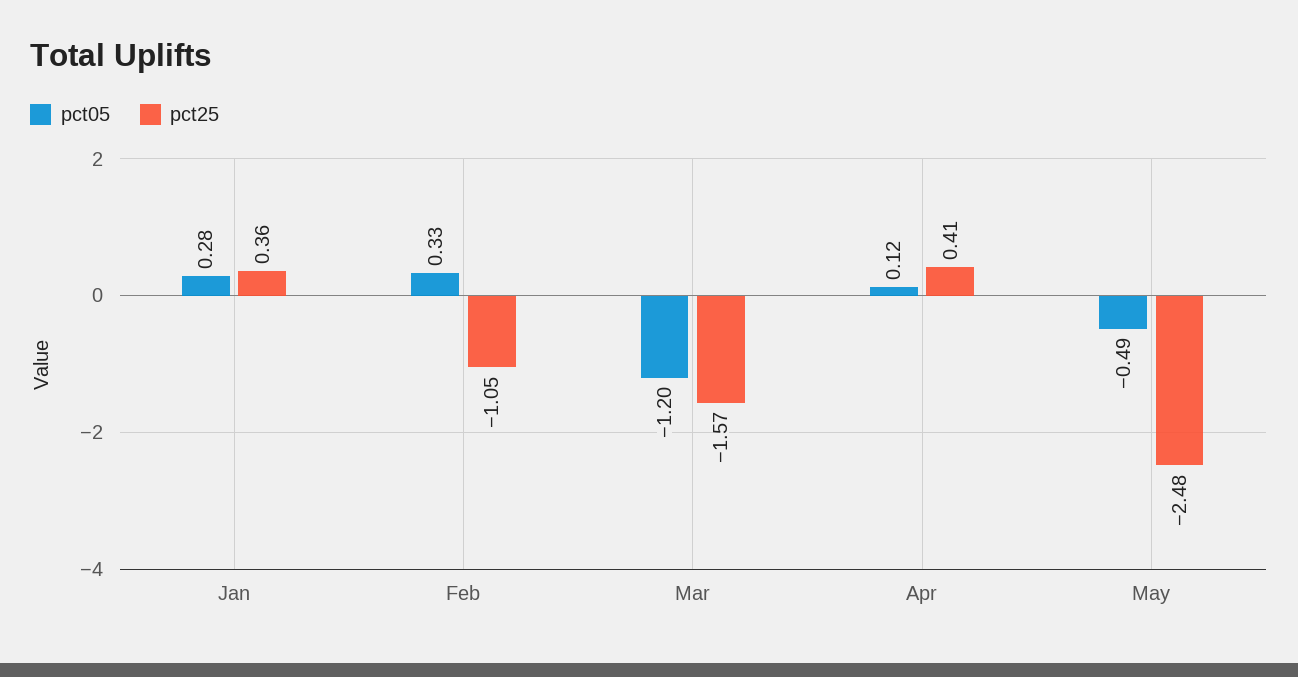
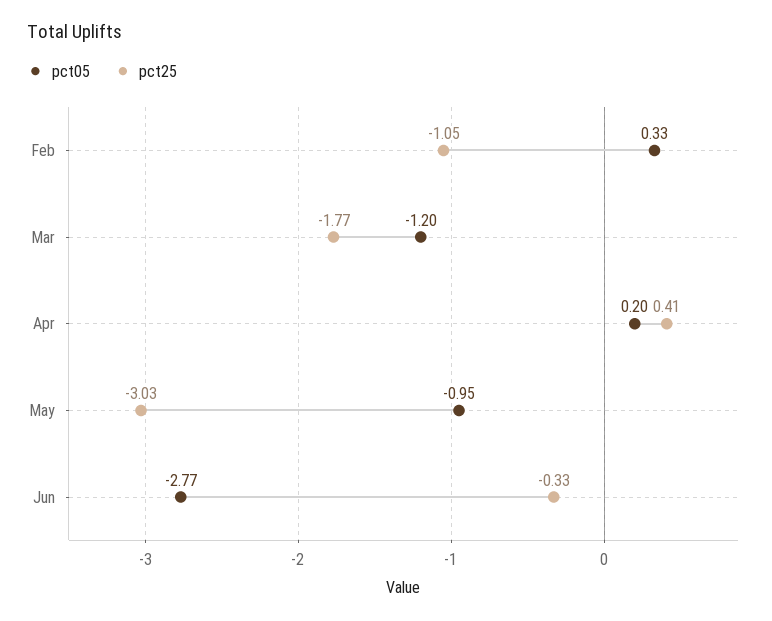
pct05, Jan: 0.28 -> none
pct25, Jan: 0.36 -> none
pct25, Mar: -1.57 -> -1.77
pct05, Apr: 0.12 -> 0.2
pct05, May: -0.49 -> -0.95
pct25, May: -2.48 -> -3.03
pct05, Jun: none -> -2.77
pct25, Jun: none -> -0.33

